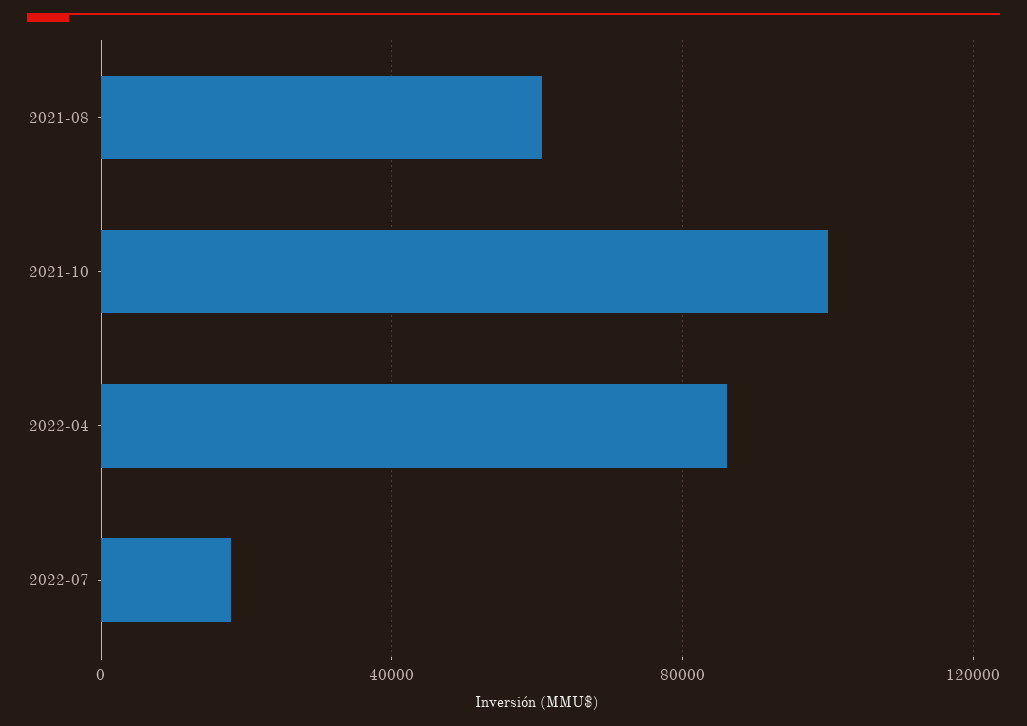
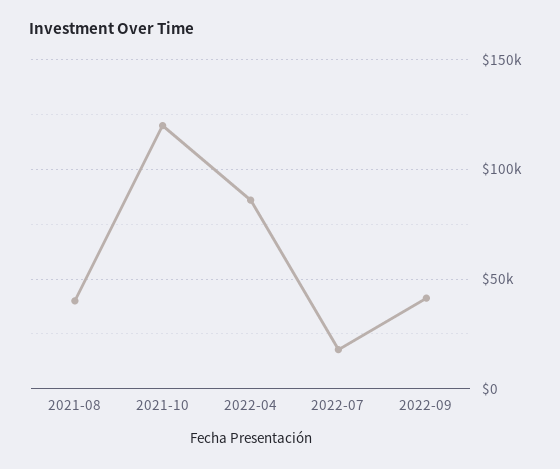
2021-08: 60000 -> 40000
2021-10: 100000 -> 120000
2022-09: none -> 40000

